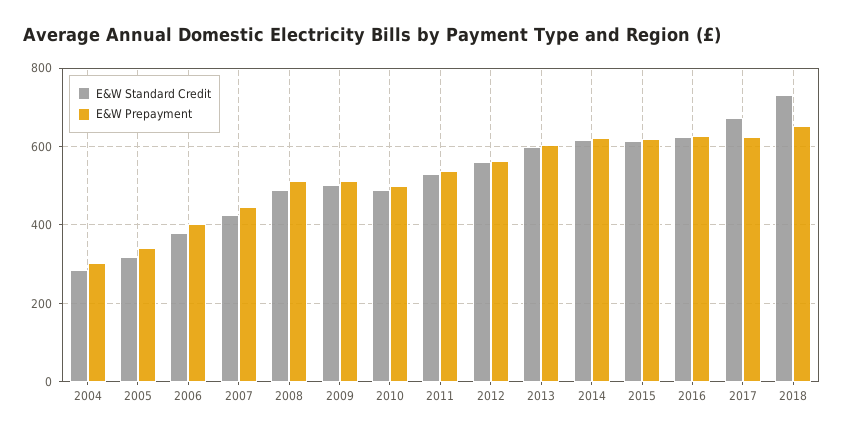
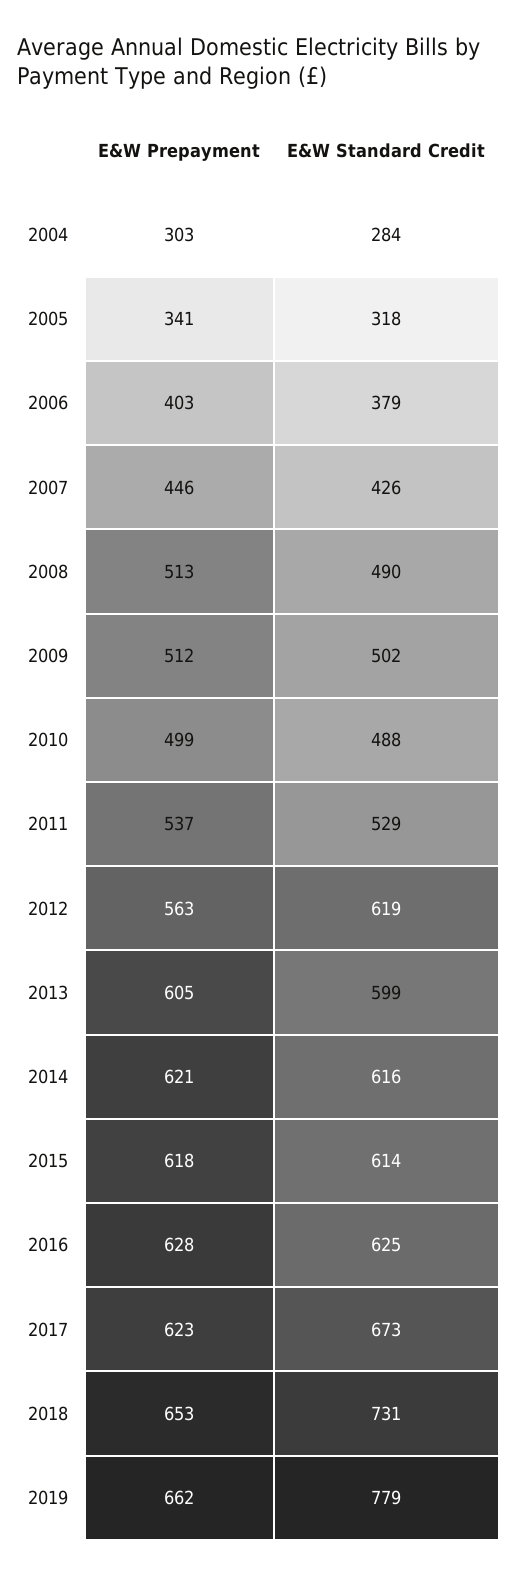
E&W Standard Credit, 2012: 560 -> 619
E&W Prepayment, 2019: none -> 662
E&W Standard Credit, 2019: none -> 779

